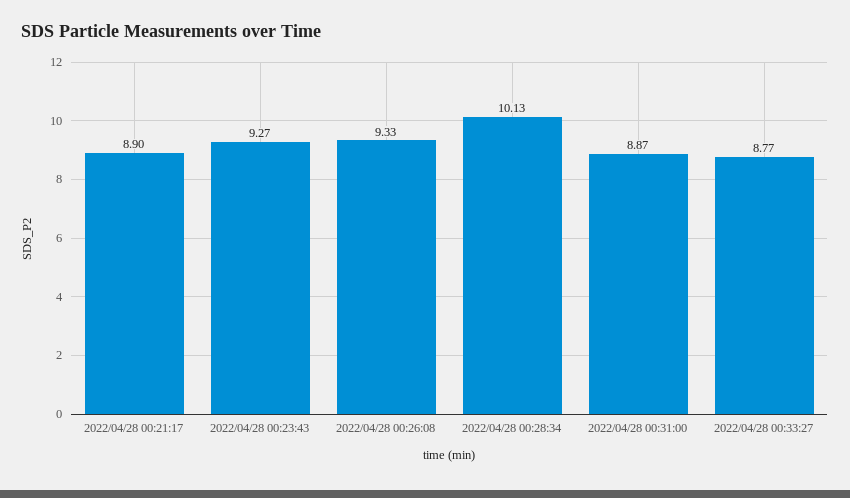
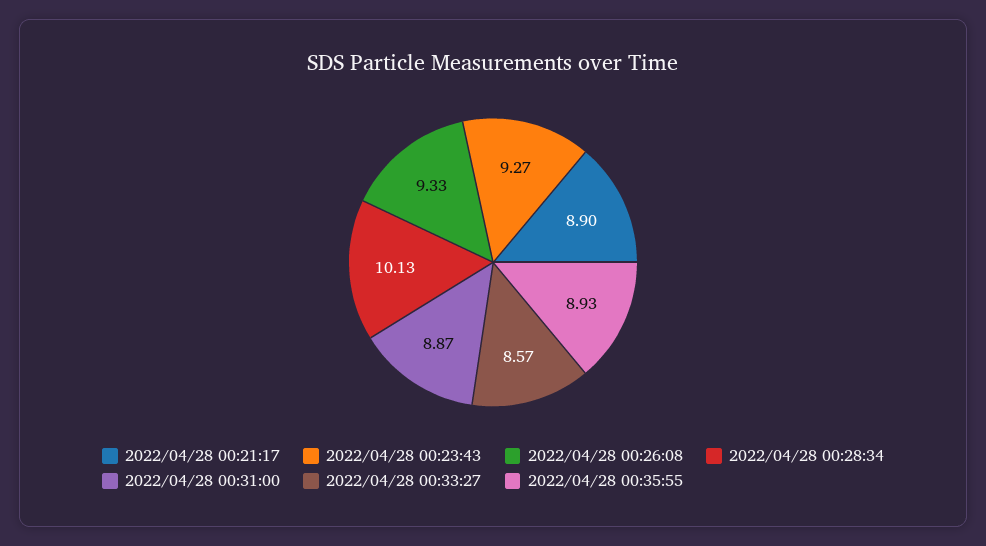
2022/04/28 00:33:27: 8.77 -> 8.57
2022/04/28 00:35:55: none -> 8.93

